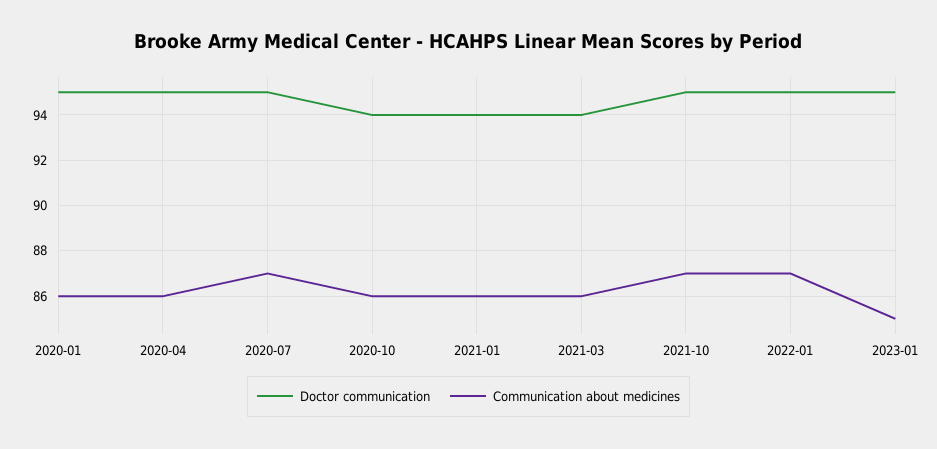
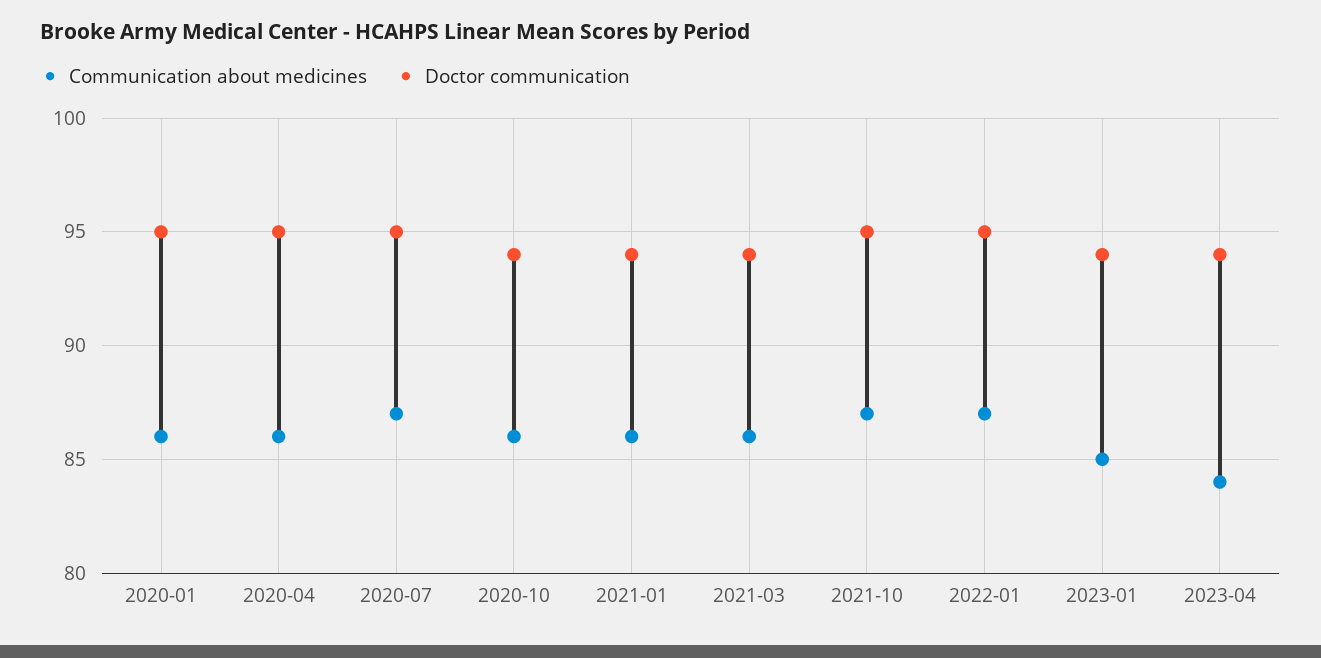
Doctor communication, 2023-01: 95 -> 94
Communication about medicines, 2023-04: none -> 84
Doctor communication, 2023-04: none -> 94

